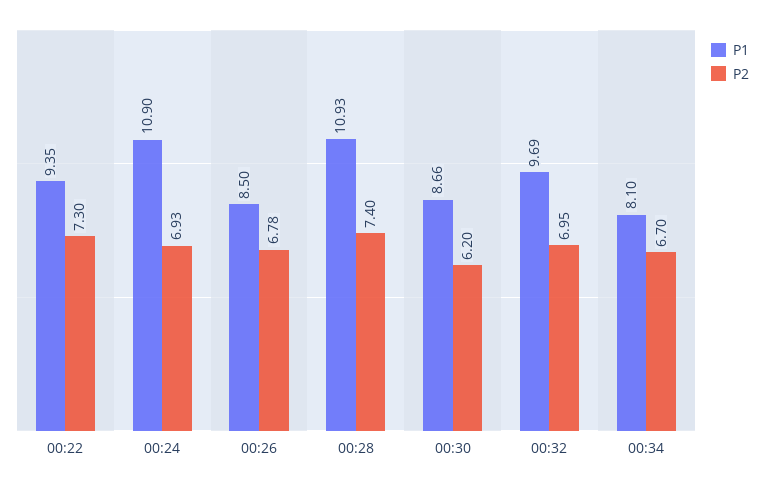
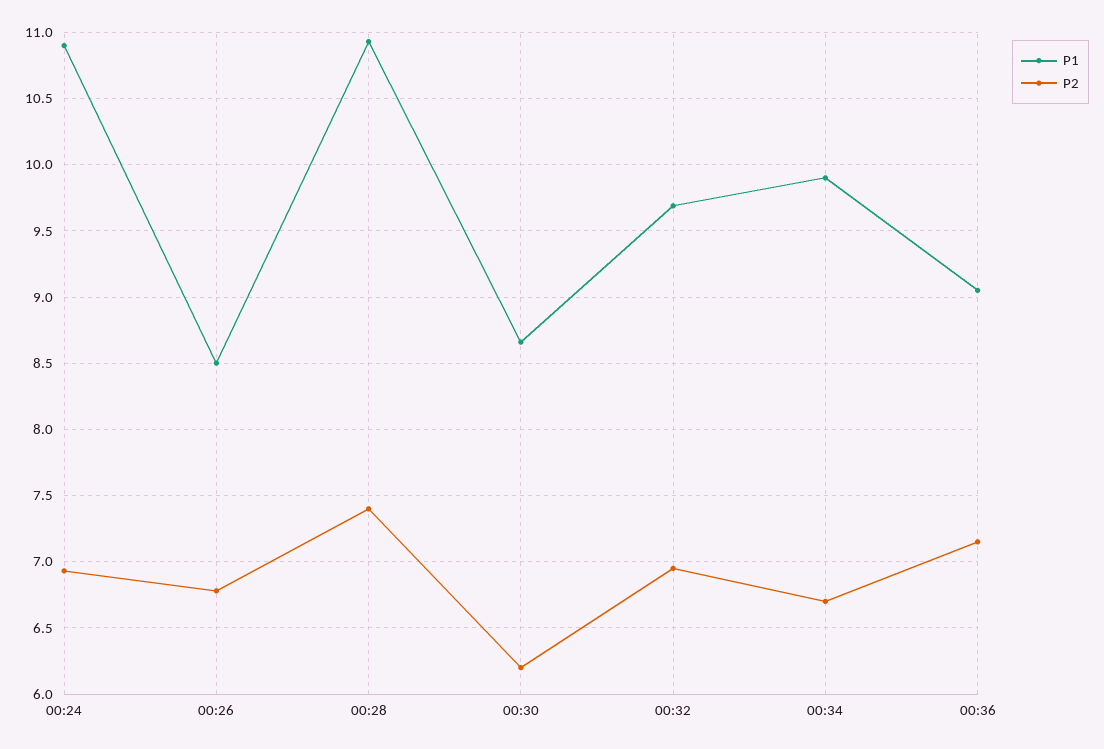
P1, 00:22: 9.35 -> none
P2, 00:22: 7.3 -> none
P1, 00:34: 8.1 -> 9.9
P1, 00:36: none -> 9.05
P2, 00:36: none -> 7.15

